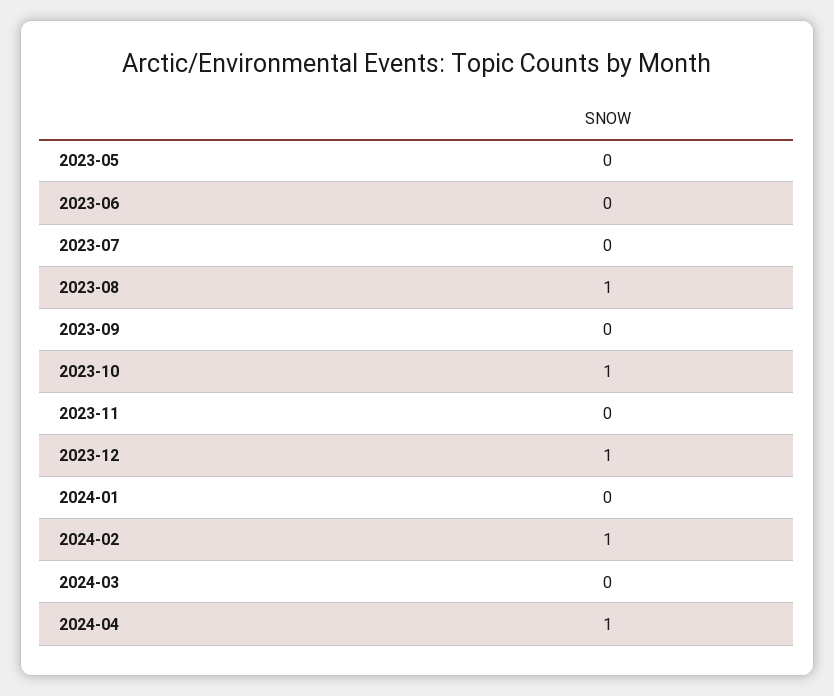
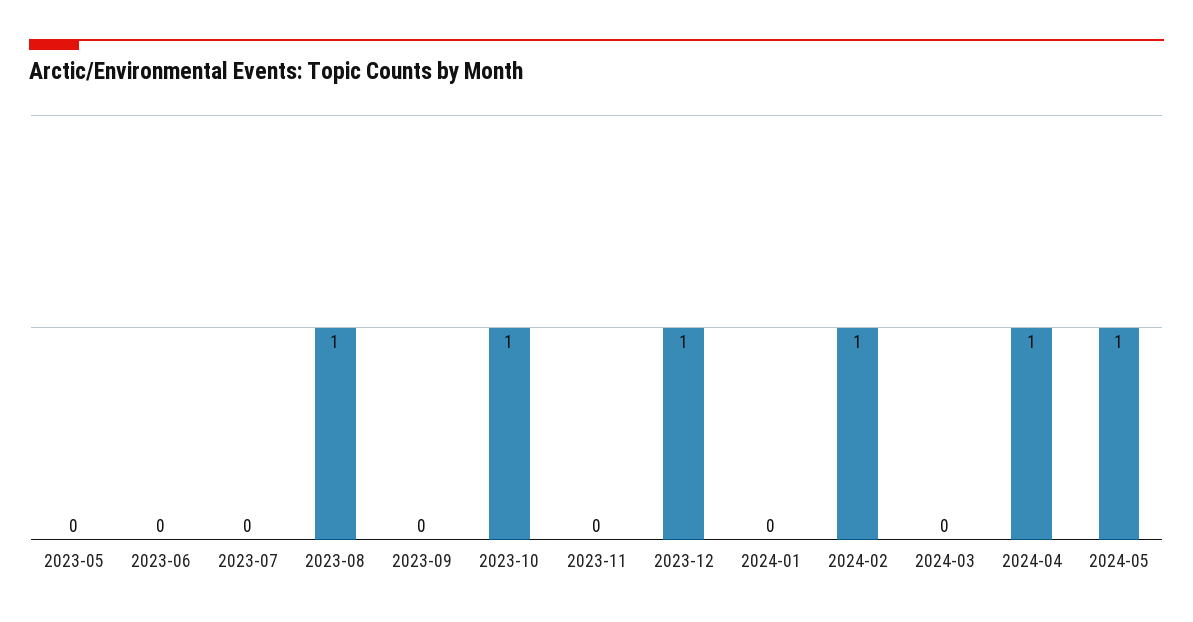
2024-05: none -> 1

